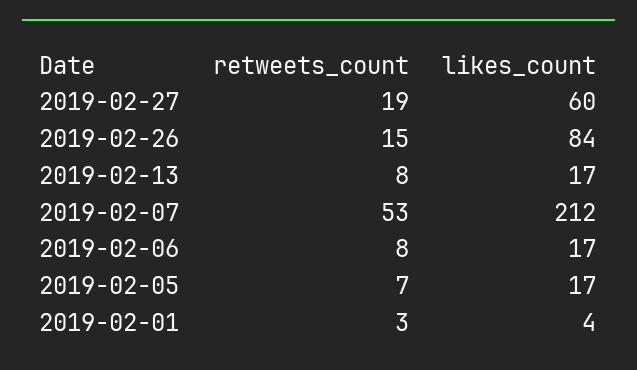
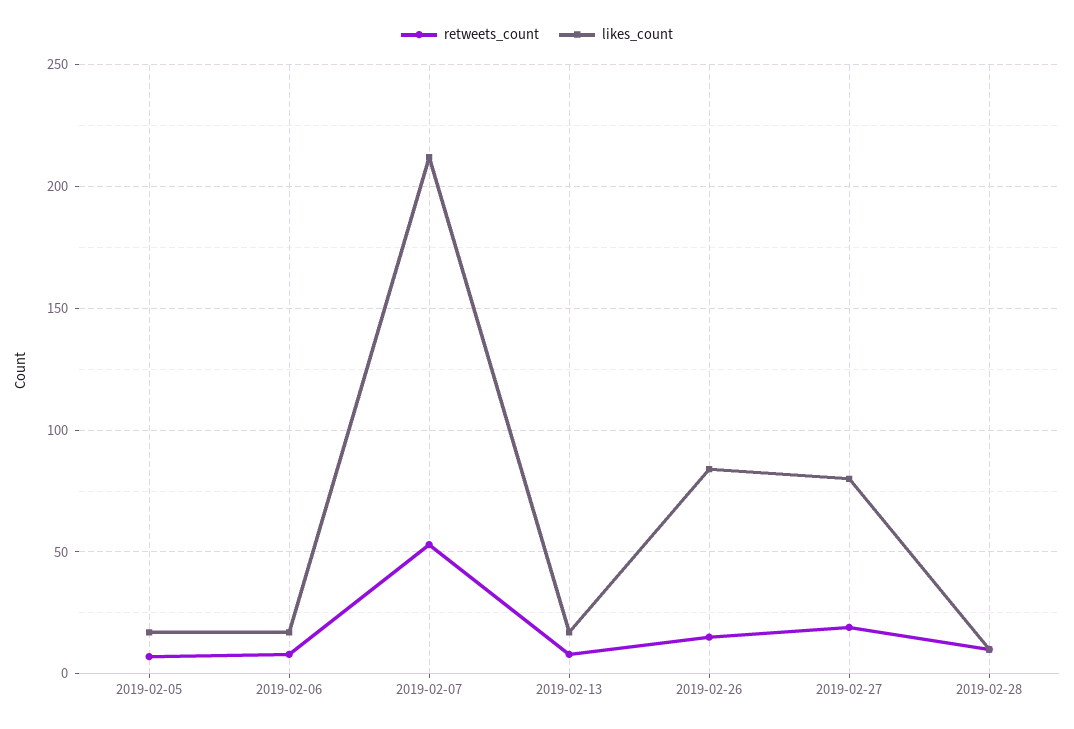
likes_count, 2019-02-27: 60 -> 80
retweets_count, 2019-02-01: 3 -> none
likes_count, 2019-02-01: 4 -> none
retweets_count, 2019-02-28: none -> 10
likes_count, 2019-02-28: none -> 10

